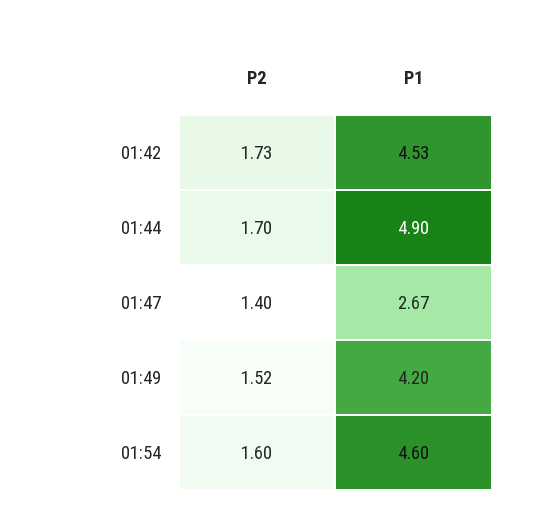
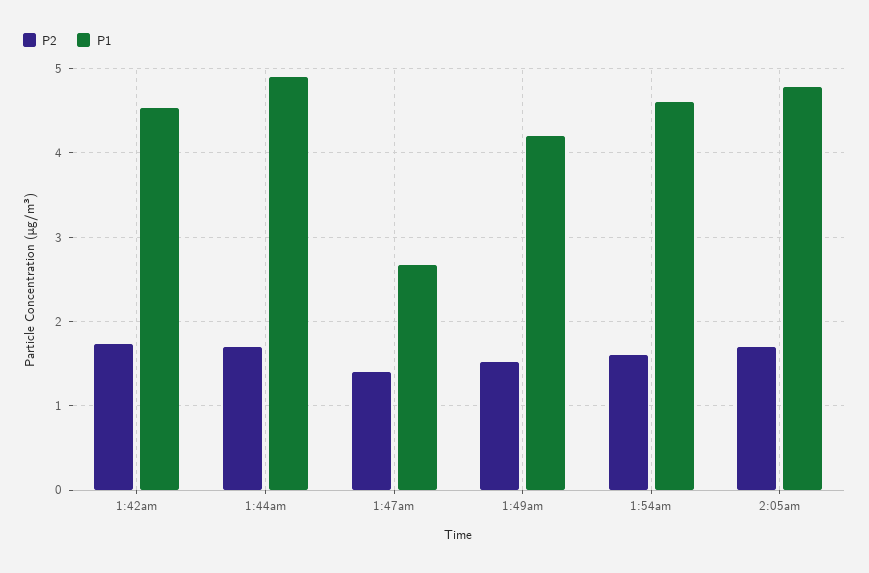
P2, 2:05am: none -> 1.7
P1, 2:05am: none -> 4.8

